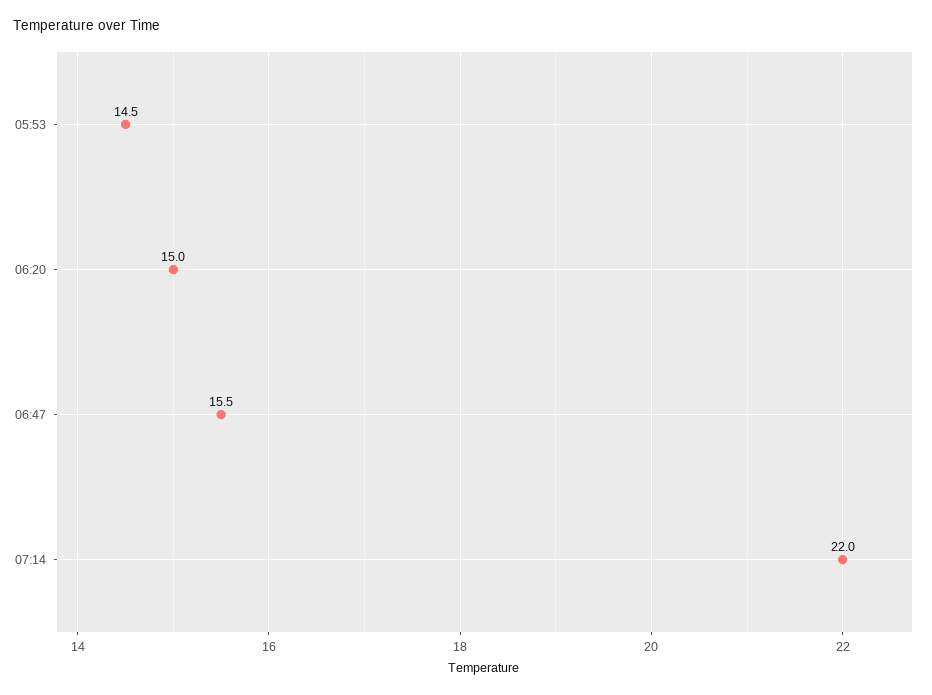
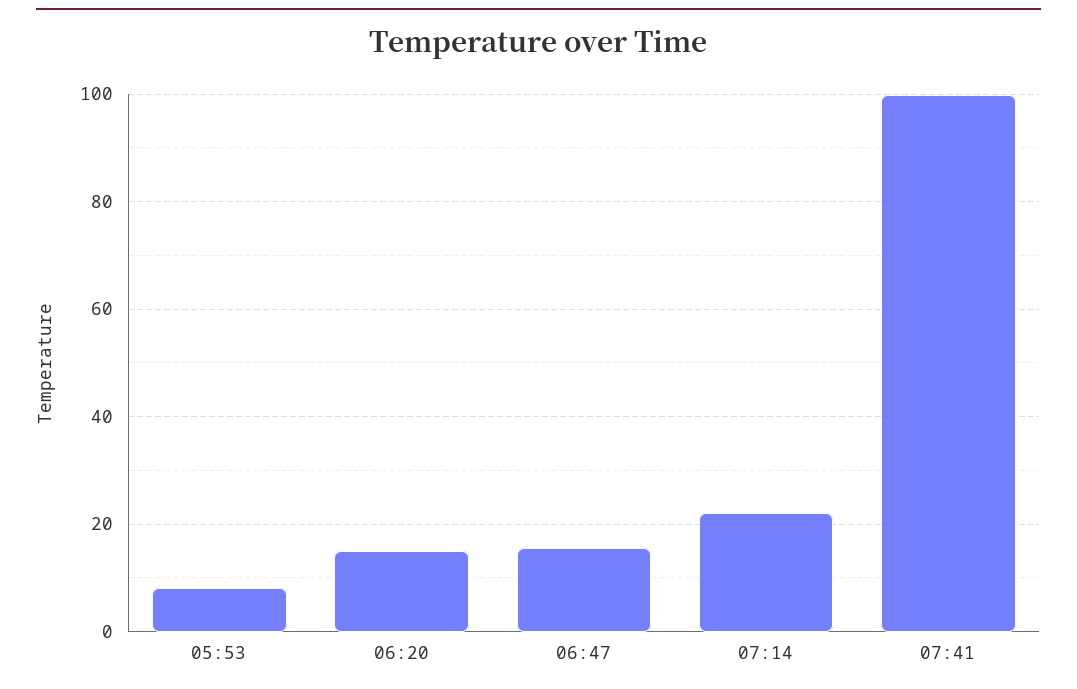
05:53: 14.5 -> 8
07:41: none -> 100

